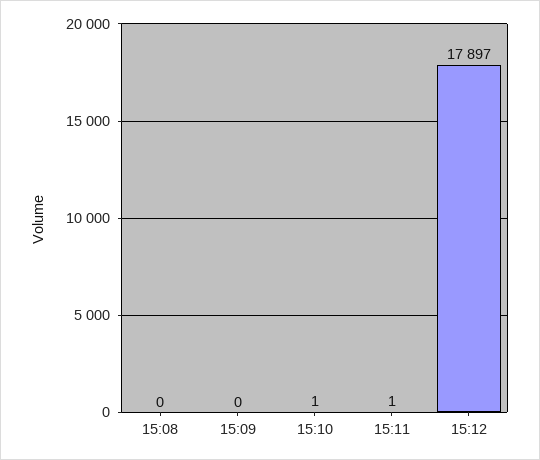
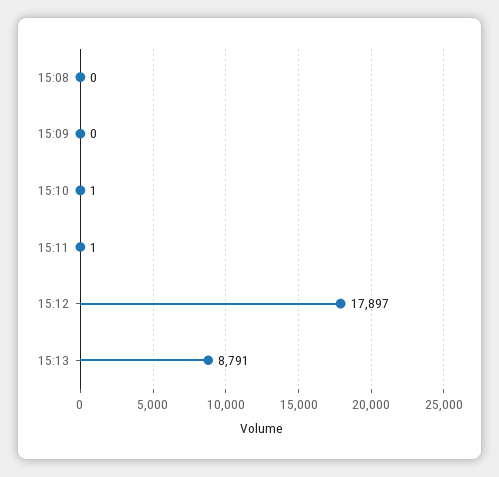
15:13: none -> 8791

